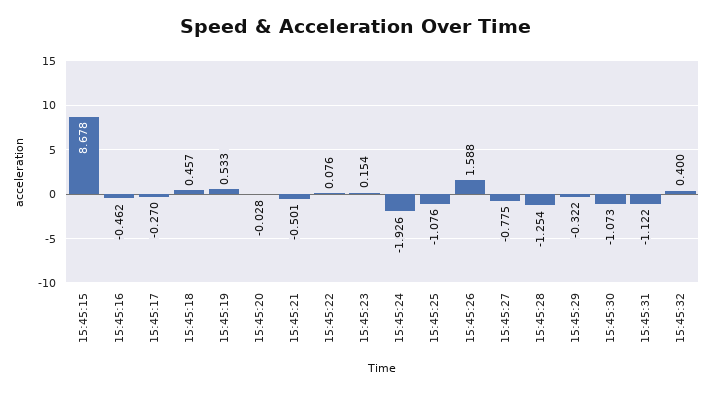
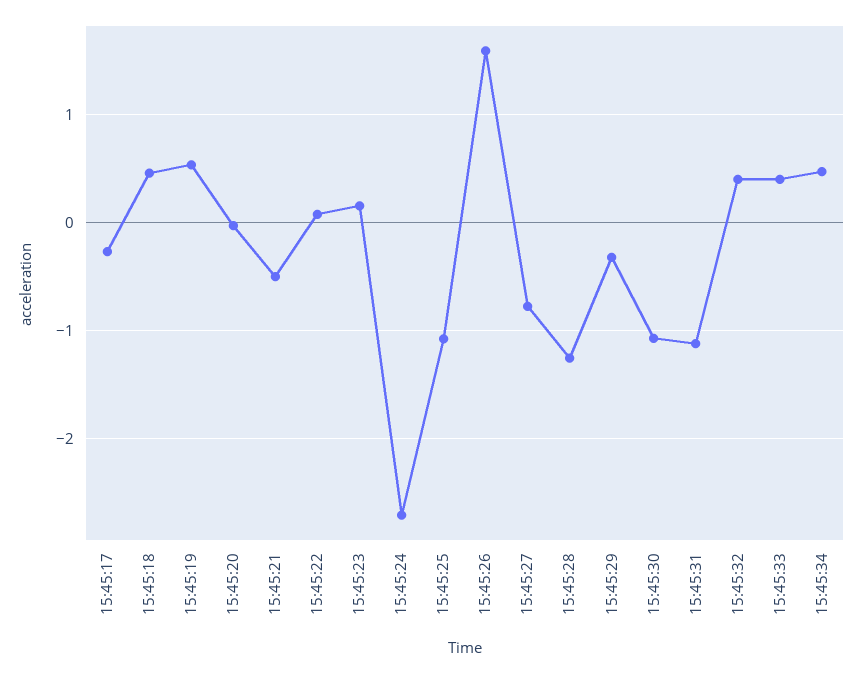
15:45:15: 8.678 -> none
15:45:16: -0.462 -> none
15:45:24: -1.926 -> -2.7
15:45:33: none -> 0.4
15:45:34: none -> 0.5

